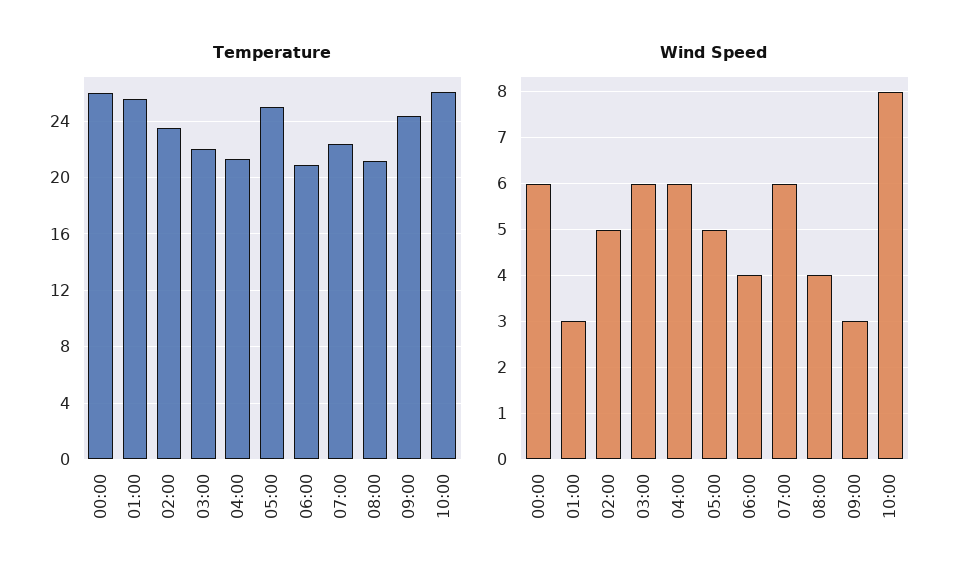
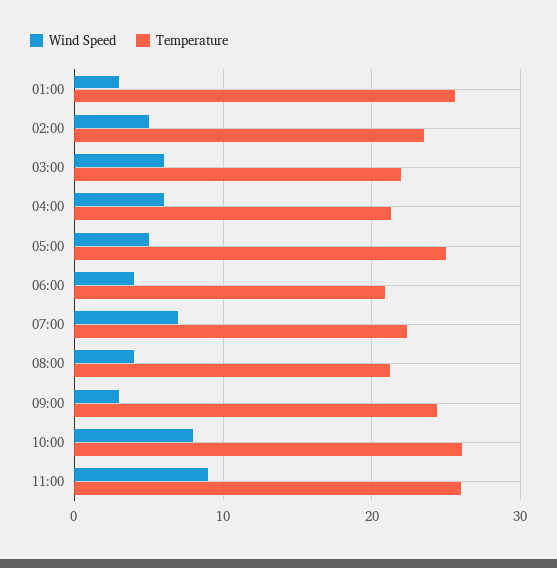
Temperature, 00:00: 26 -> none
Wind Speed, 00:00: 6 -> none
Wind Speed, 07:00: 6 -> 7
Wind Speed, 11:00: none -> 9
Temperature, 11:00: none -> 26

